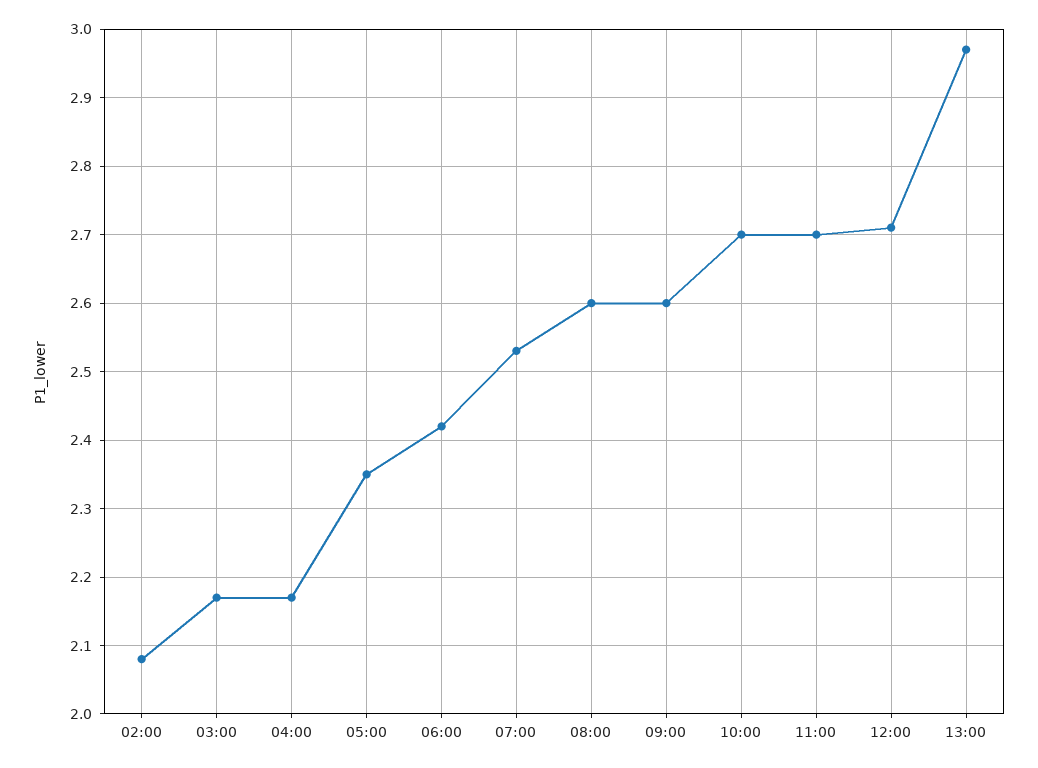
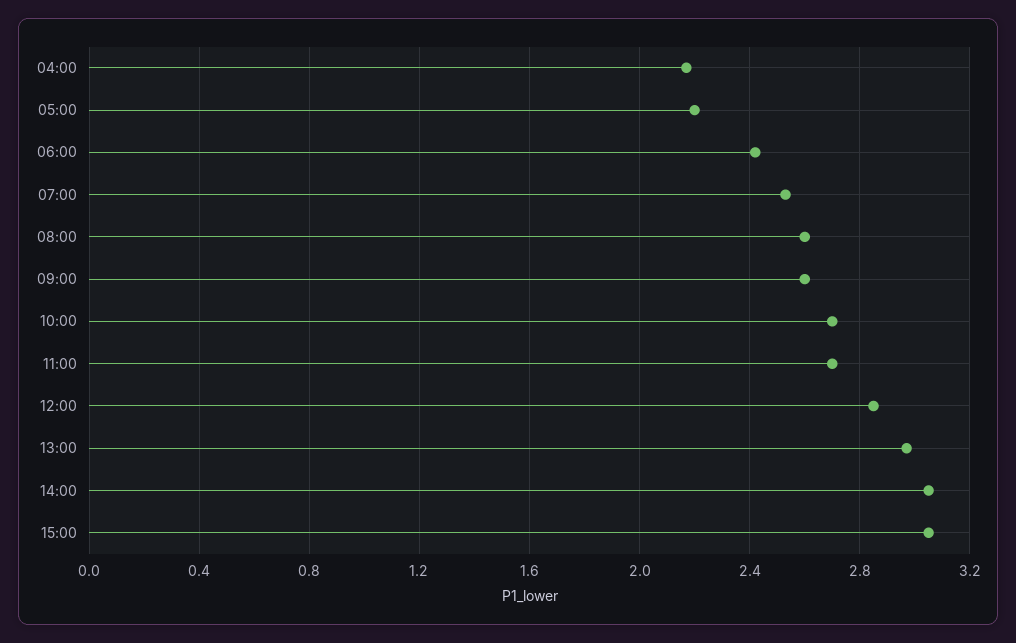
02:00: 2.08 -> none
03:00: 2.17 -> none
05:00: 2.35 -> 2.2
12:00: 2.71 -> 2.85
14:00: none -> 3.05
15:00: none -> 3.05

